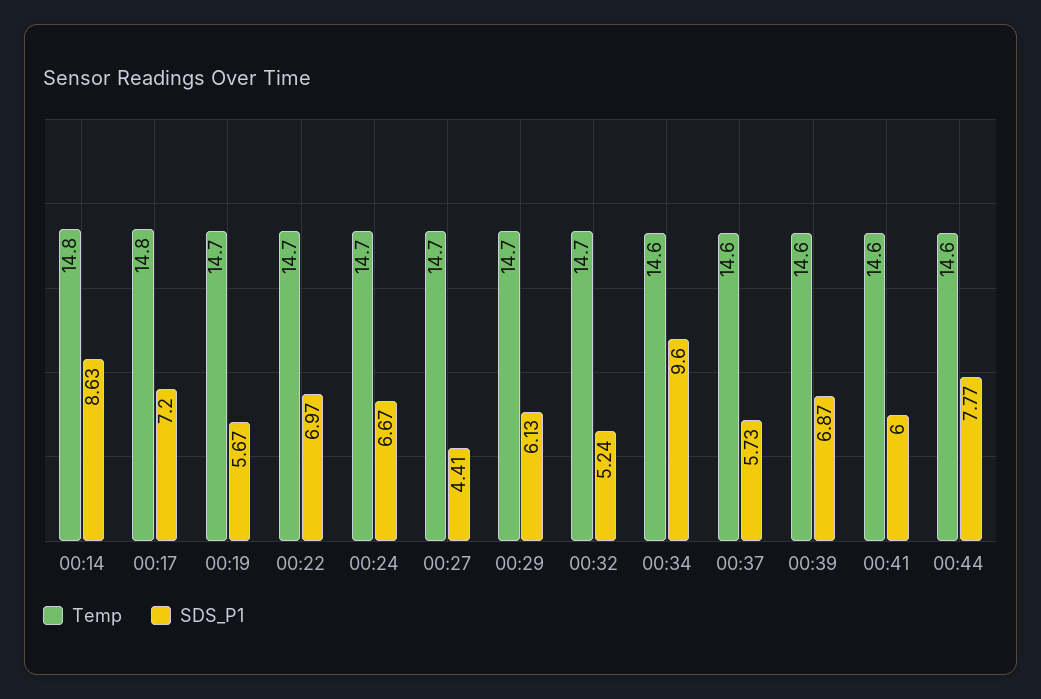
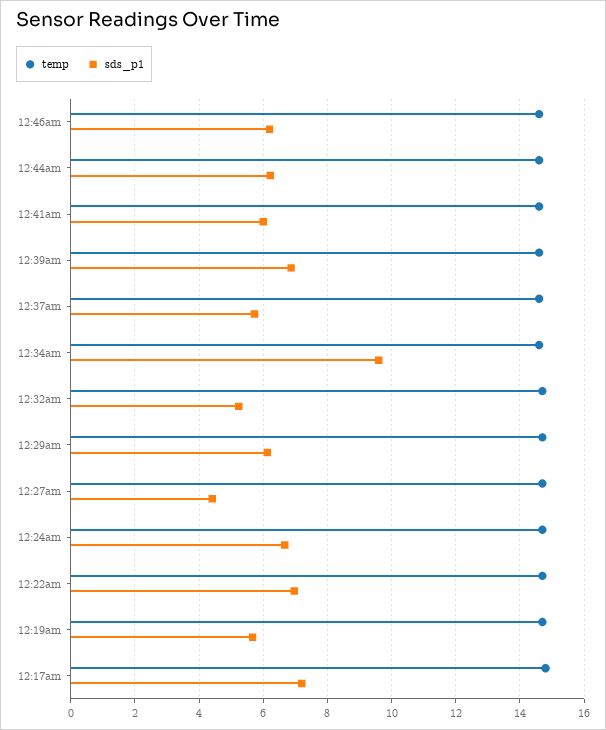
Temp, 00:14: 14.8 -> none
SDS_P1, 00:14: 8.63 -> none
SDS_P1, 00:44: 7.77 -> 6.2
Temp, 12:46am: none -> 14.6
SDS_P1, 12:46am: none -> 6.2

